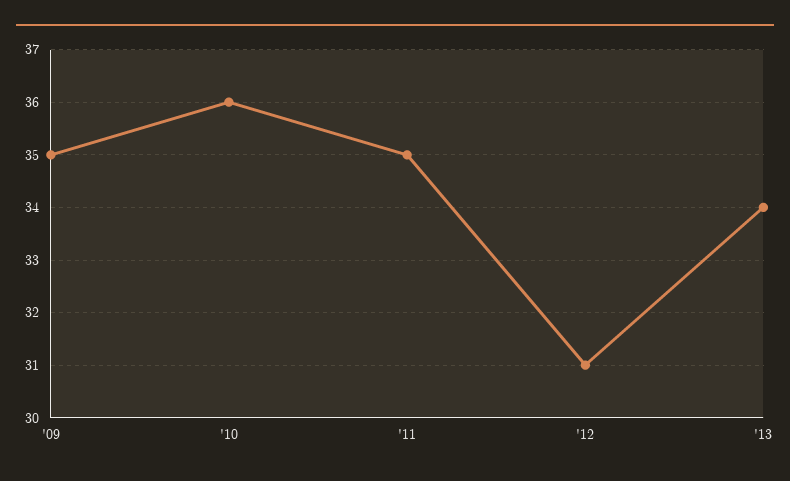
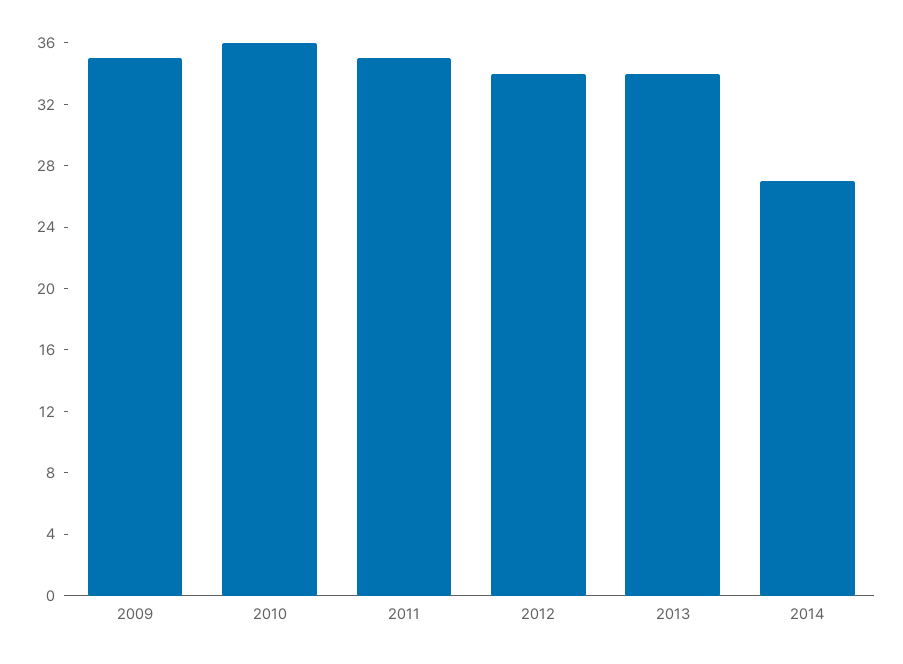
'12: 31 -> 34
2014: none -> 27

